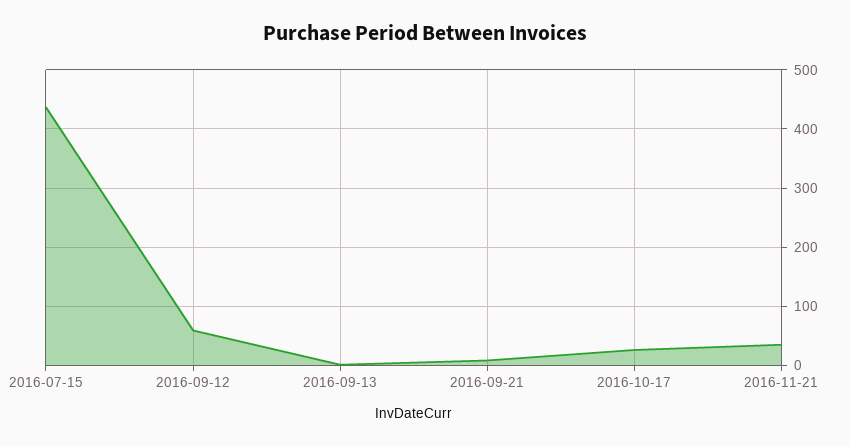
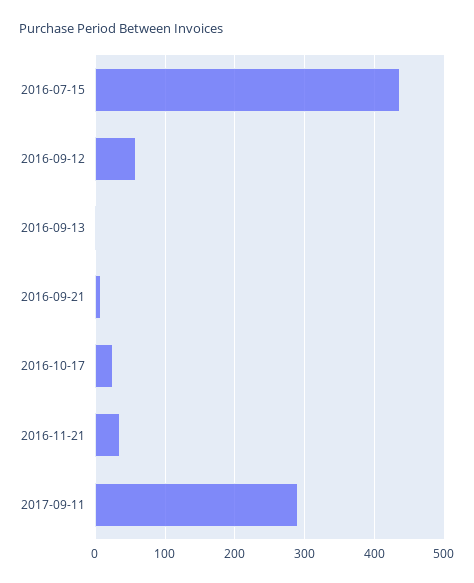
2017-09-11: none -> 290

